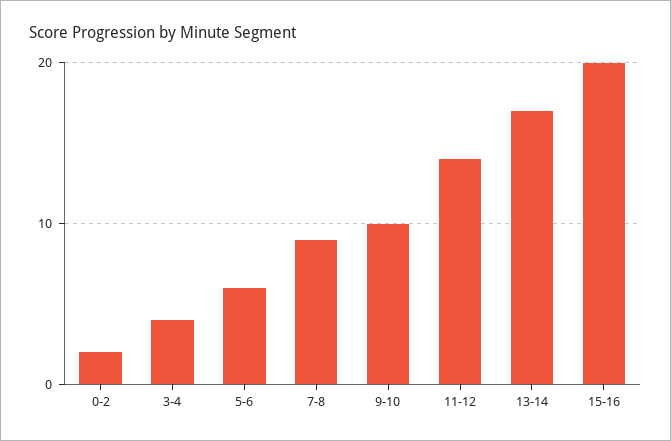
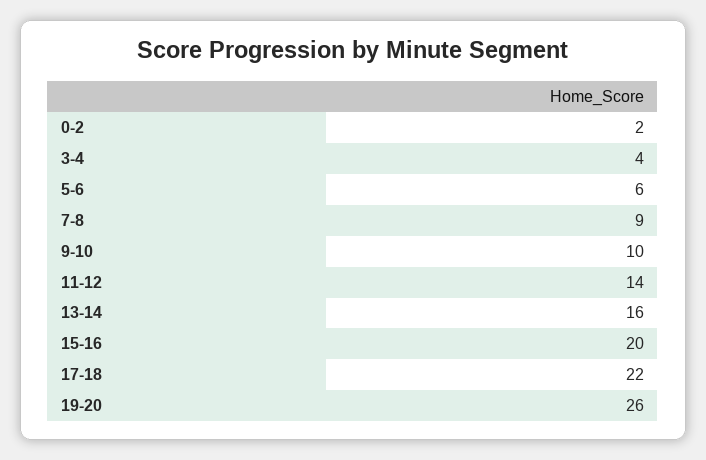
13-14: 17 -> 16
17-18: none -> 22
19-20: none -> 26

